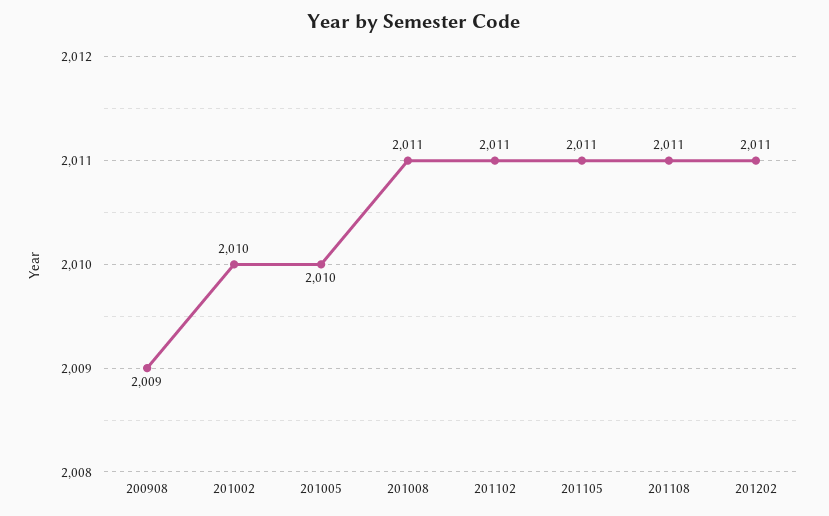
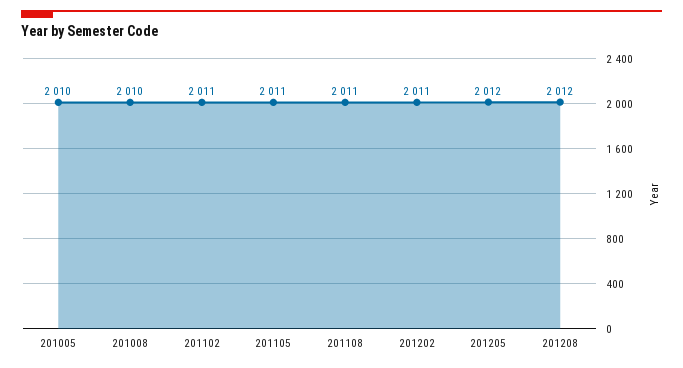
200908: 2009 -> none
201002: 2010 -> none
201008: 2011 -> 2010
201205: none -> 2012
201208: none -> 2012

